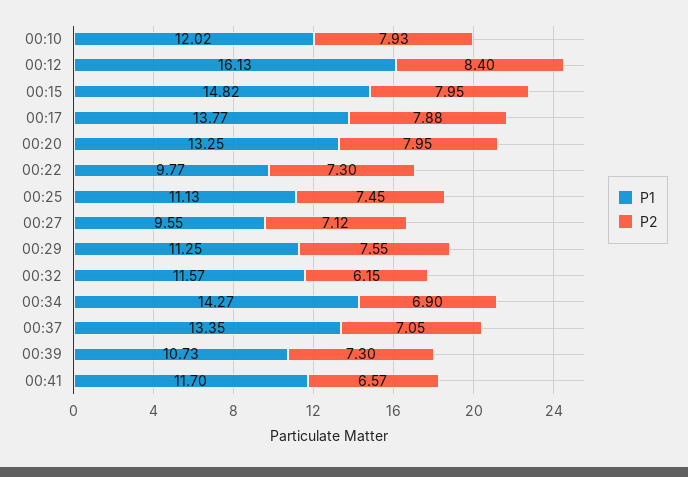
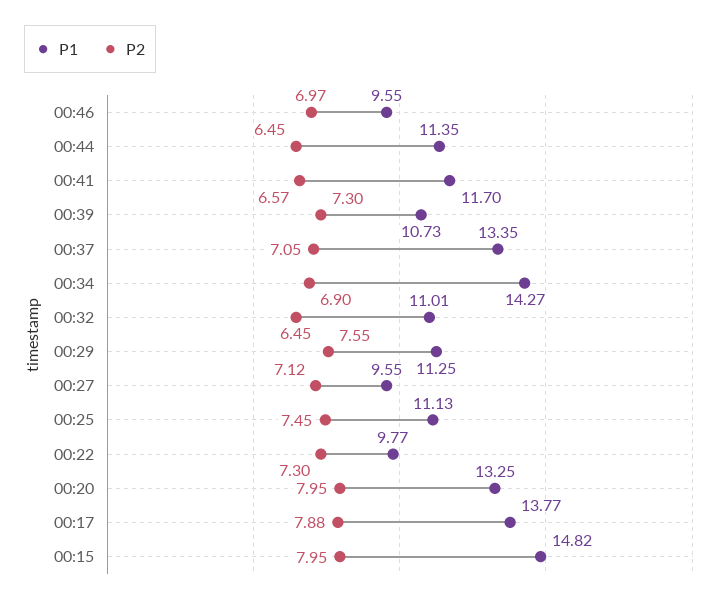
P1, 00:10: 12.02 -> none
P2, 00:10: 7.93 -> none
P1, 00:12: 16.13 -> none
P2, 00:12: 8.4 -> none
P1, 00:32: 11.57 -> 11.01
P2, 00:32: 6.15 -> 6.45
P1, 00:46: none -> 9.55
P2, 00:46: none -> 6.97
P1, 00:44: none -> 11.35
P2, 00:44: none -> 6.45

